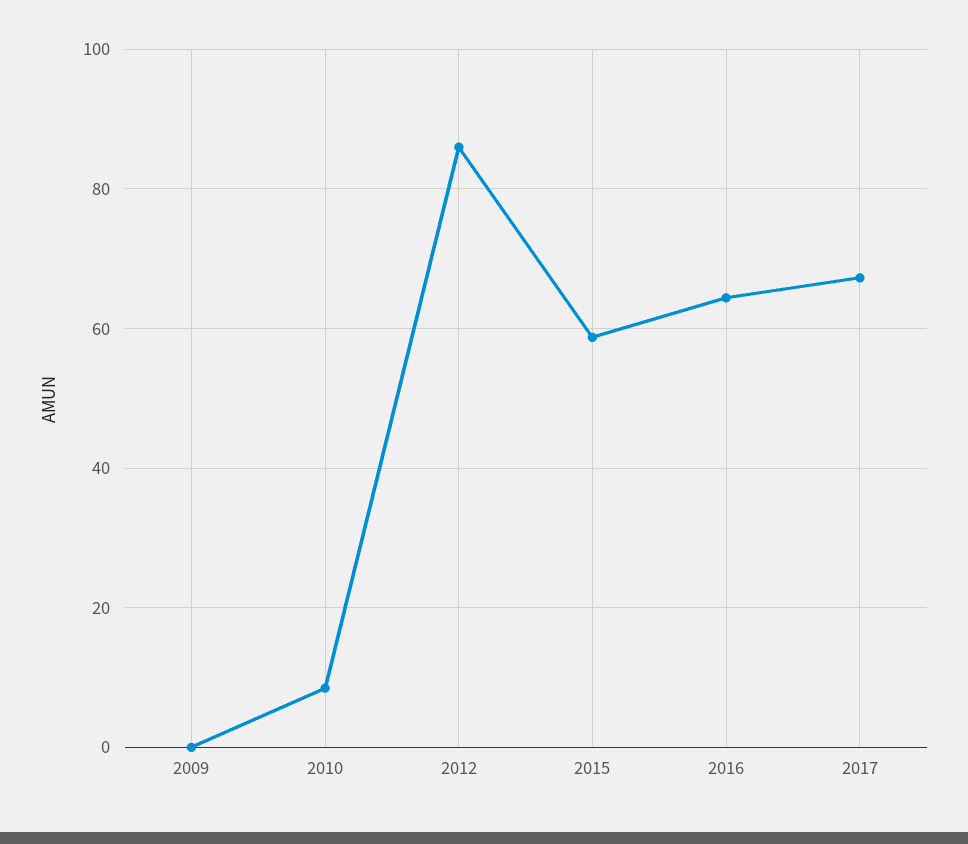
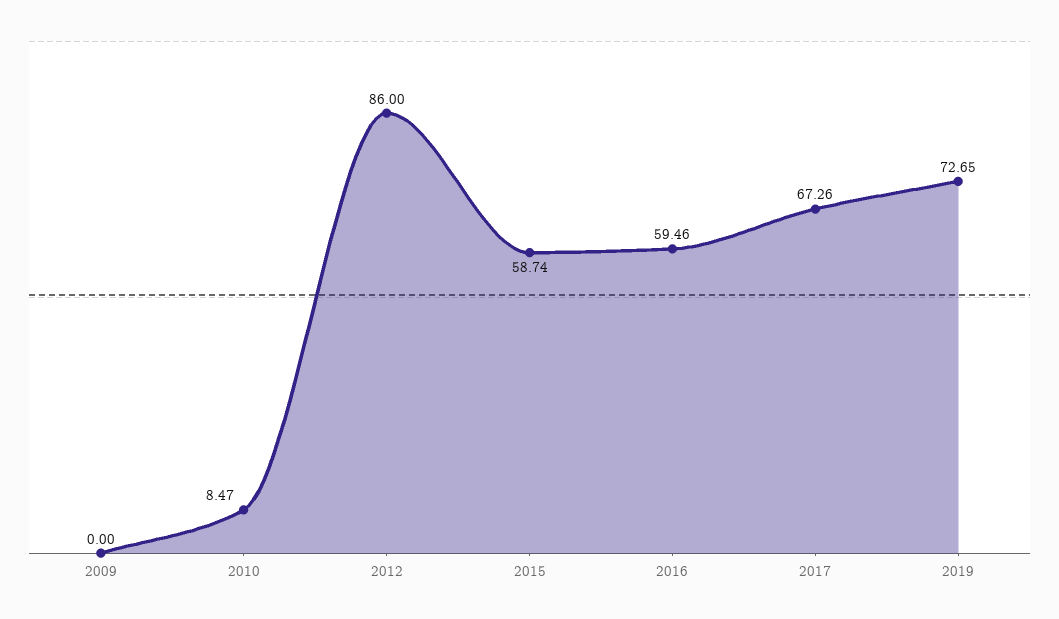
2016: 64 -> 59.46
2019: none -> 72.65

